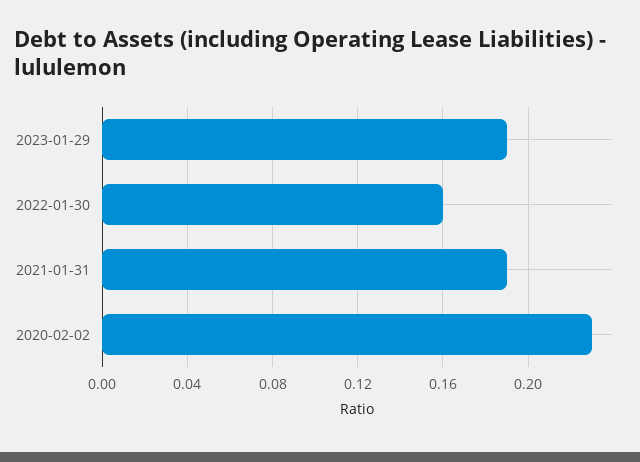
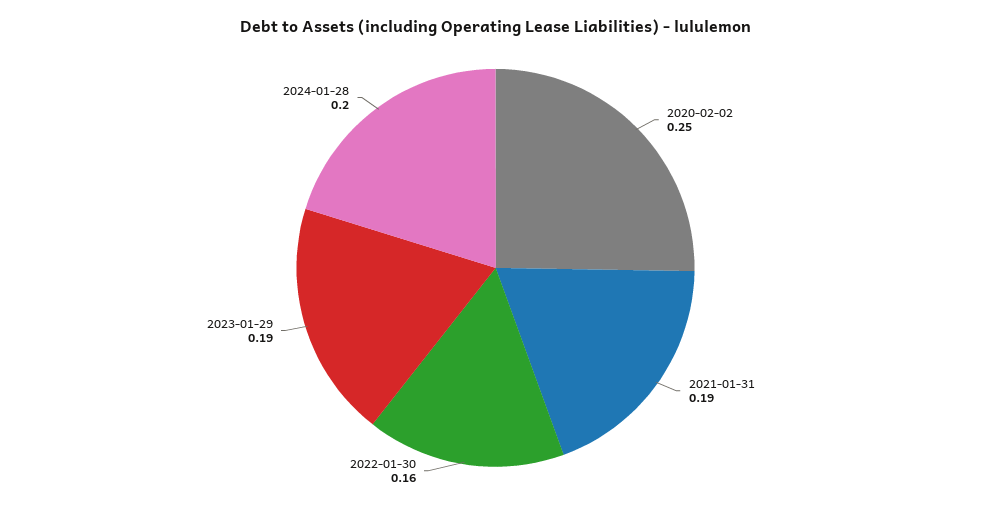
2020-02-02: 0.23 -> 0.25
2024-01-28: none -> 0.2

